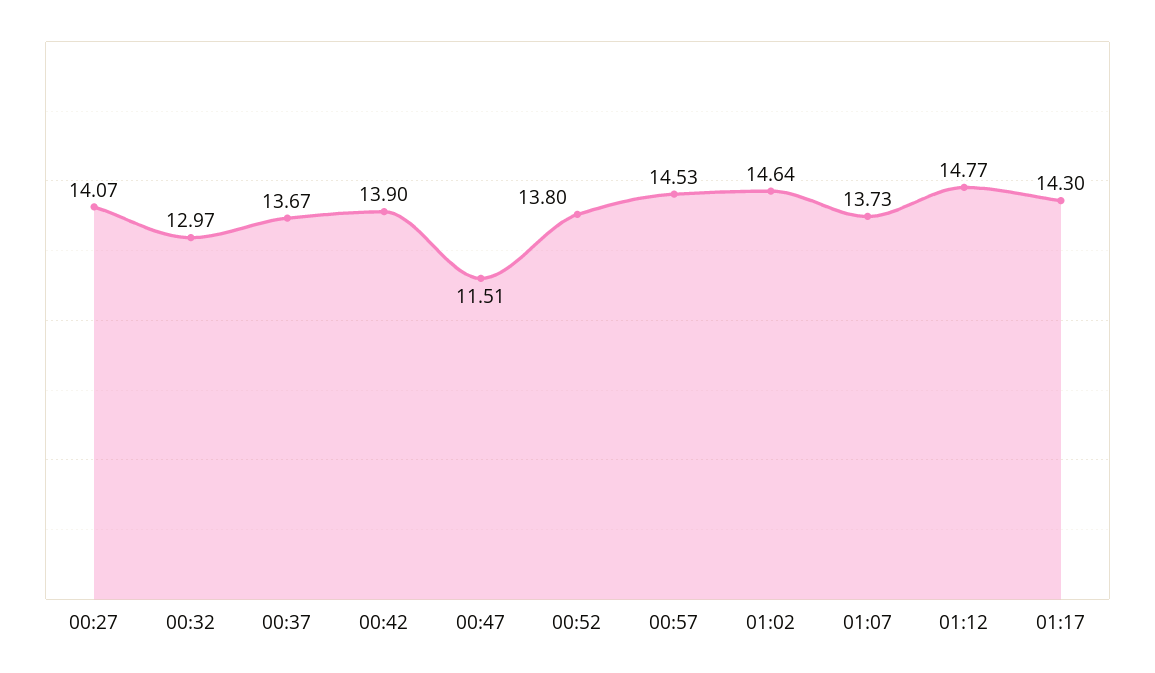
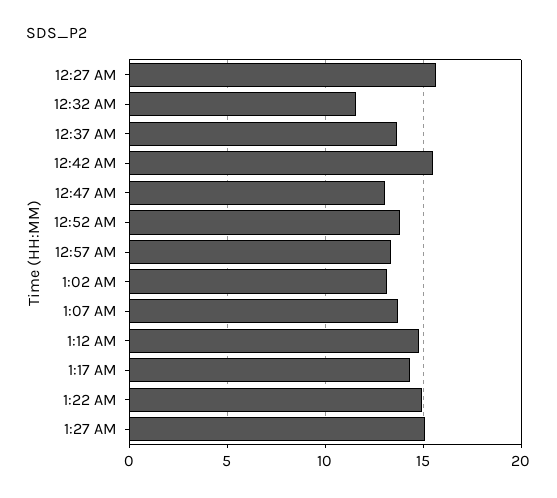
00:27: 14.07 -> 15.5
00:32: 12.97 -> 11.5
00:42: 13.9 -> 15.5
00:47: 11.51 -> 13
00:57: 14.53 -> 13.5
01:02: 14.64 -> 13
1:22 AM: none -> 15
1:27 AM: none -> 15

